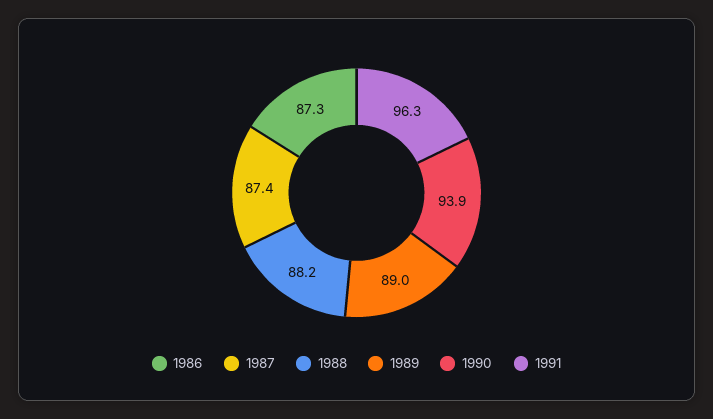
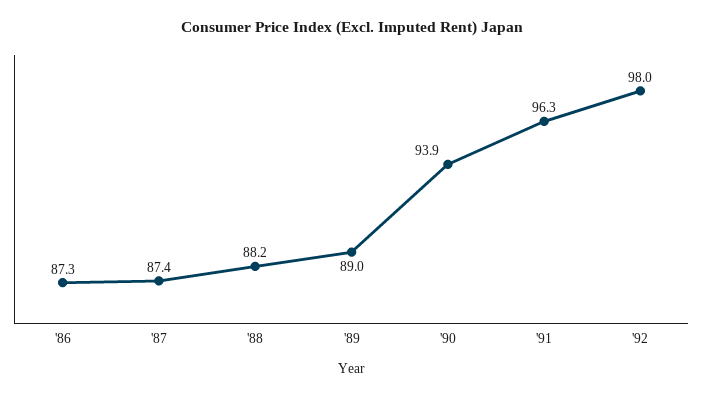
'92: none -> 98

